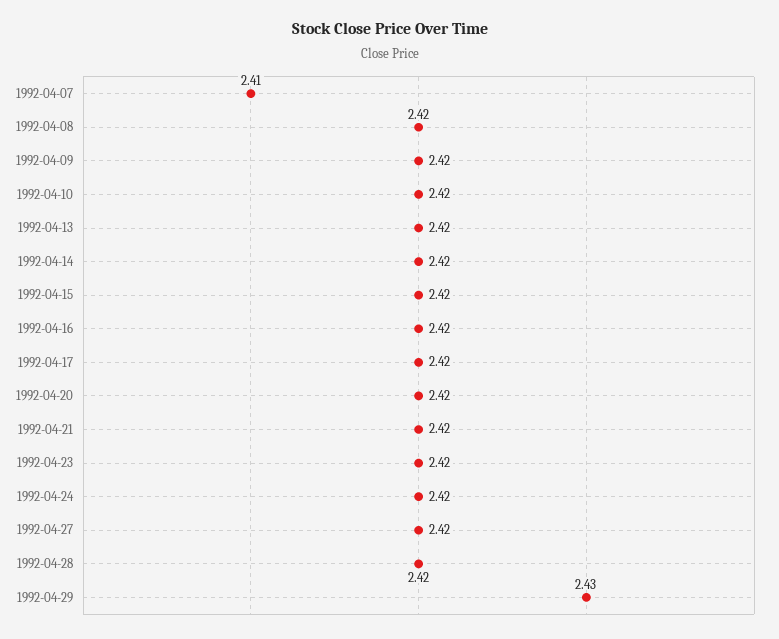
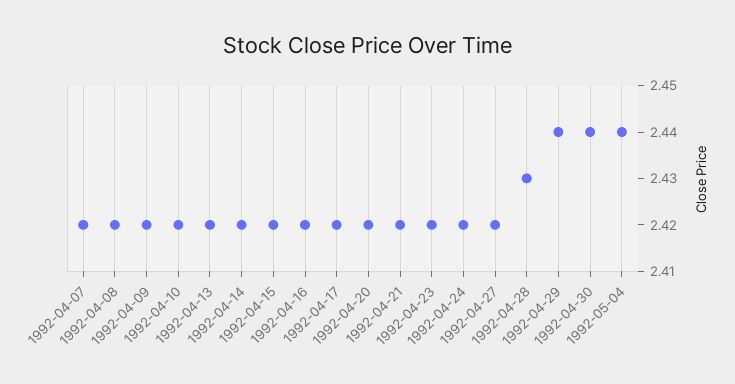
1992-04-07: 2.41 -> 2.42
1992-04-28: 2.42 -> 2.43
1992-04-29: 2.43 -> 2.44
1992-04-30: none -> 2.44
1992-05-04: none -> 2.44

